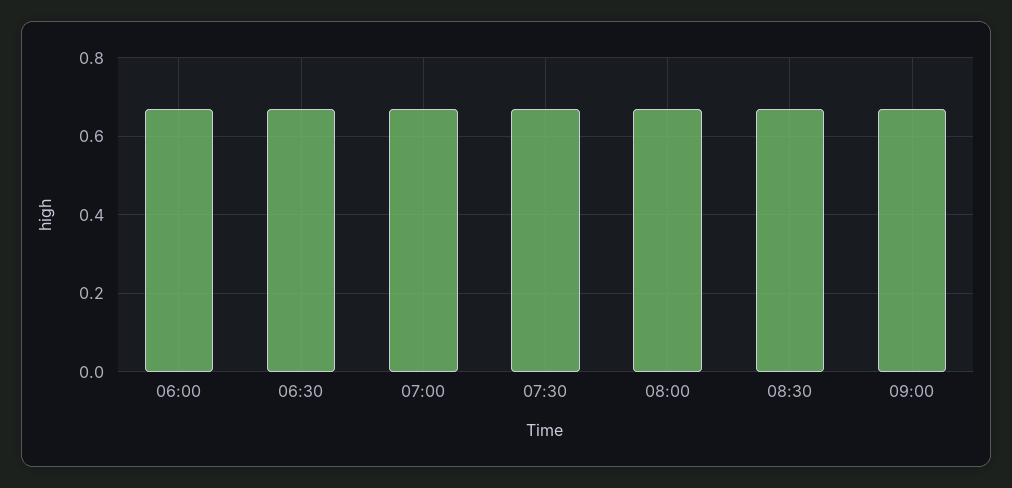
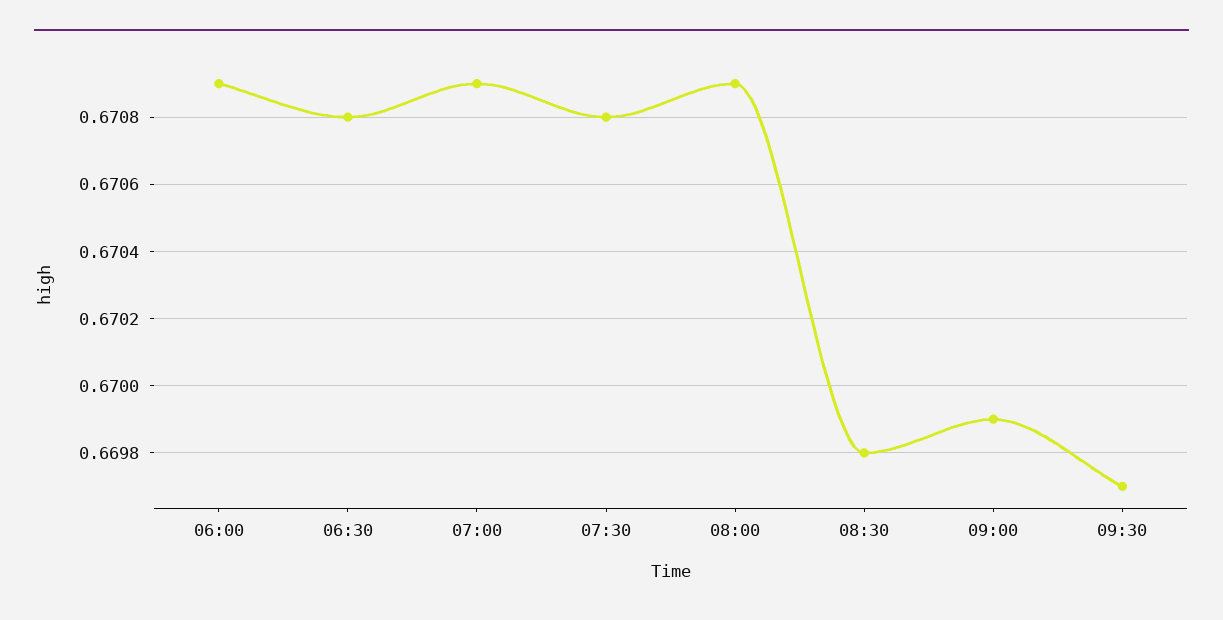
09:30: none -> 0.6697

